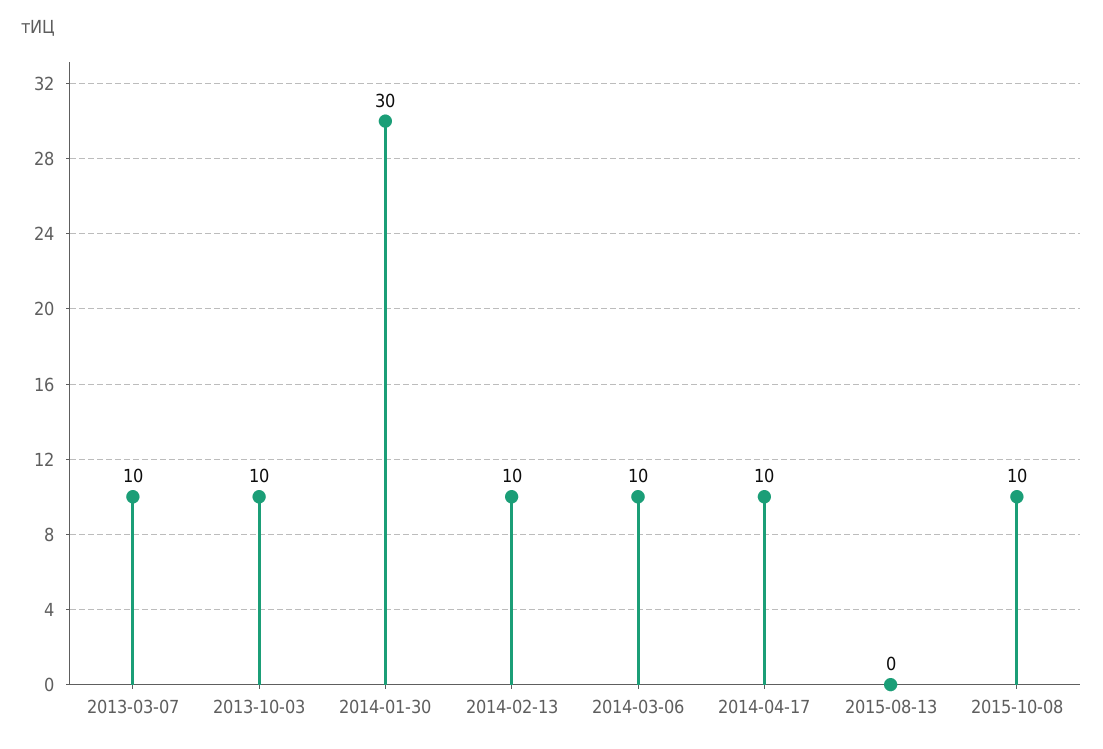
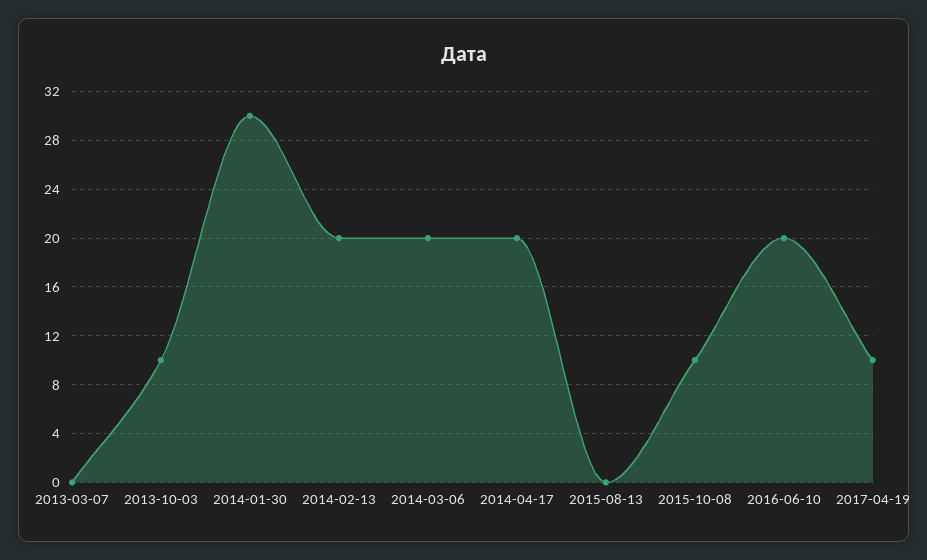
2013-03-07: 10 -> 0
2014-02-13: 10 -> 20
2014-03-06: 10 -> 20
2014-04-17: 10 -> 20
2016-06-10: none -> 20
2017-04-19: none -> 10

